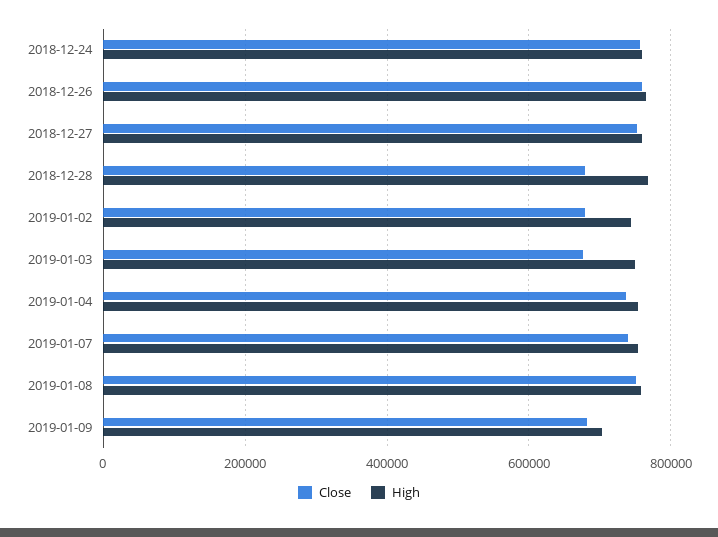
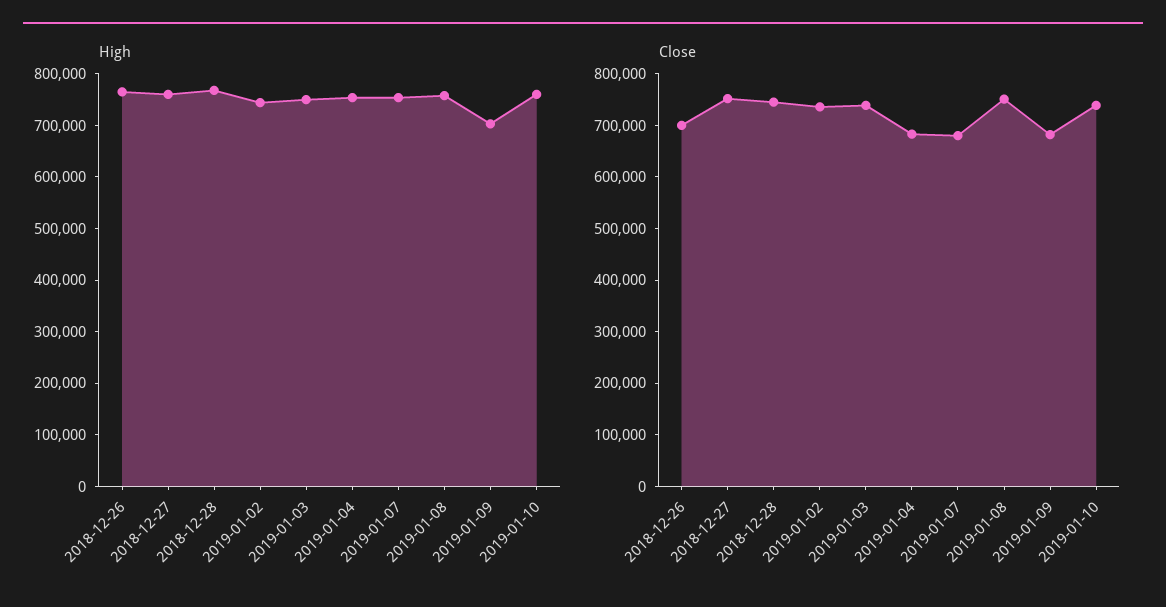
Close, 2018-12-24: 760000 -> none
High, 2018-12-24: 760000 -> none
Close, 2018-12-26: 760000 -> 700000
Close, 2018-12-28: 680000 -> 740000
Close, 2019-01-02: 680000 -> 740000
Close, 2019-01-03: 680000 -> 740000
Close, 2019-01-04: 740000 -> 680000
Close, 2019-01-07: 740000 -> 680000
High, 2019-01-10: none -> 760000
Close, 2019-01-10: none -> 740000

